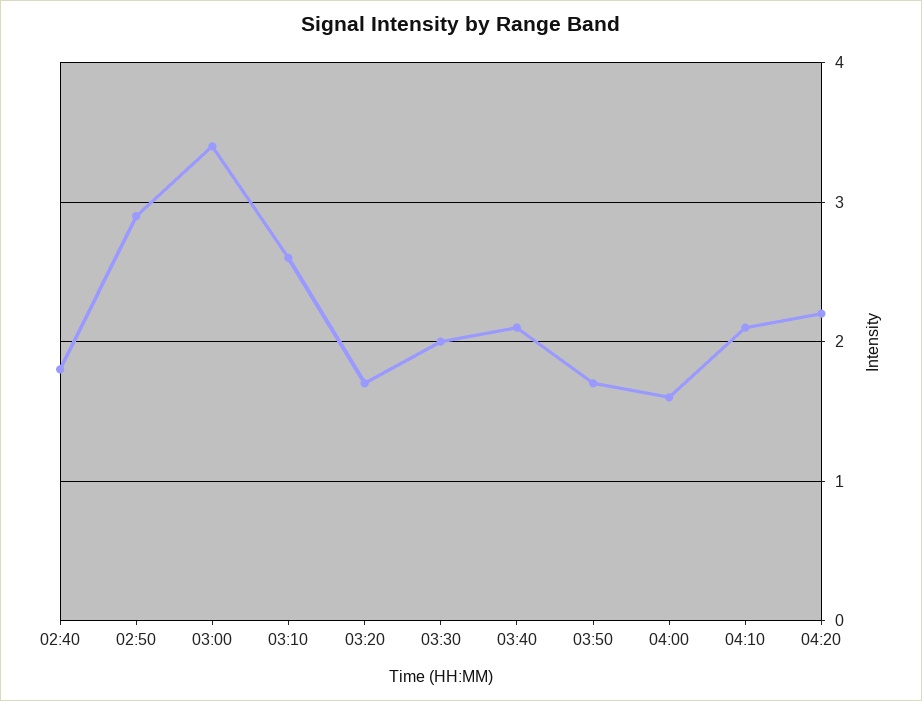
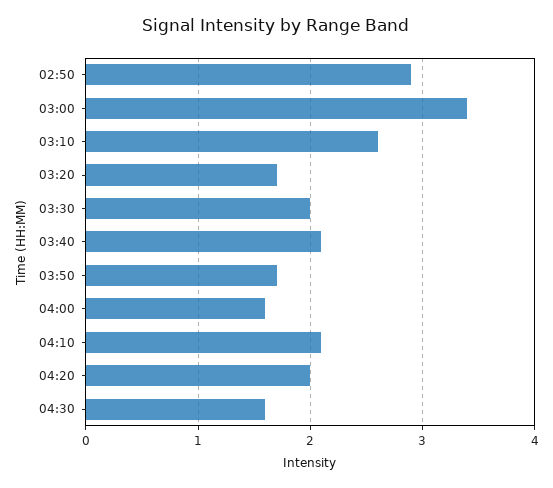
02:40: 1.8 -> none
04:20: 2.2 -> 2
04:30: none -> 1.6

